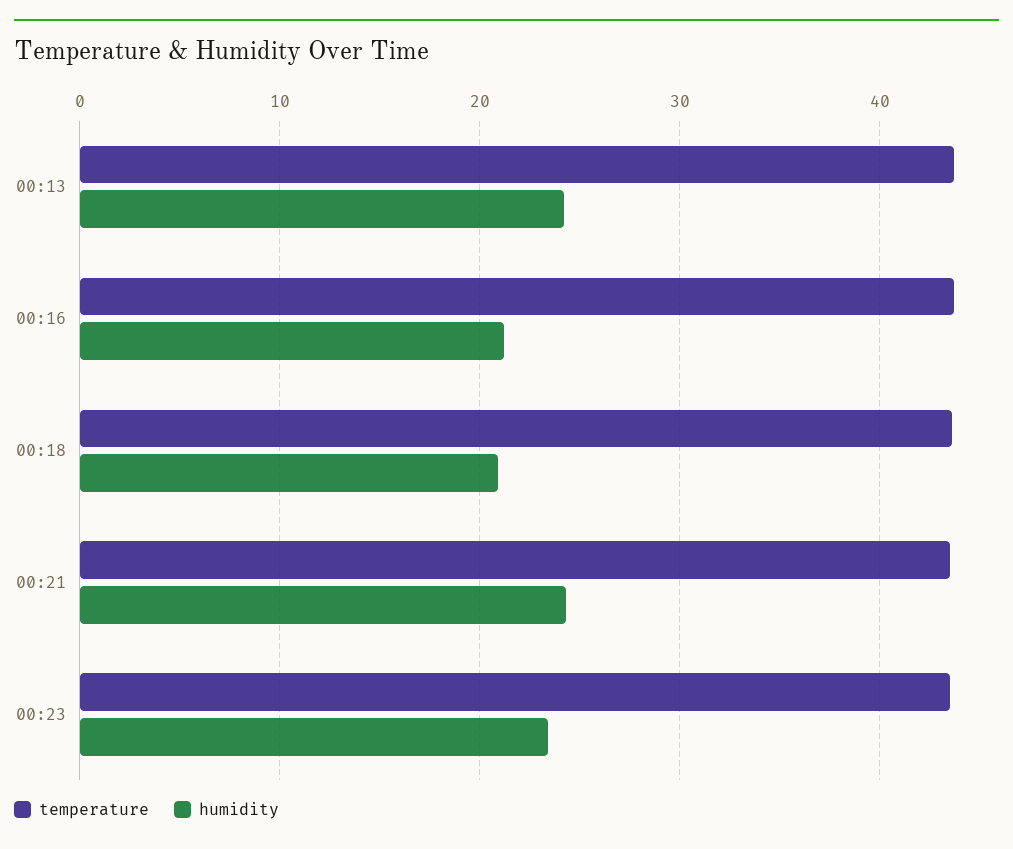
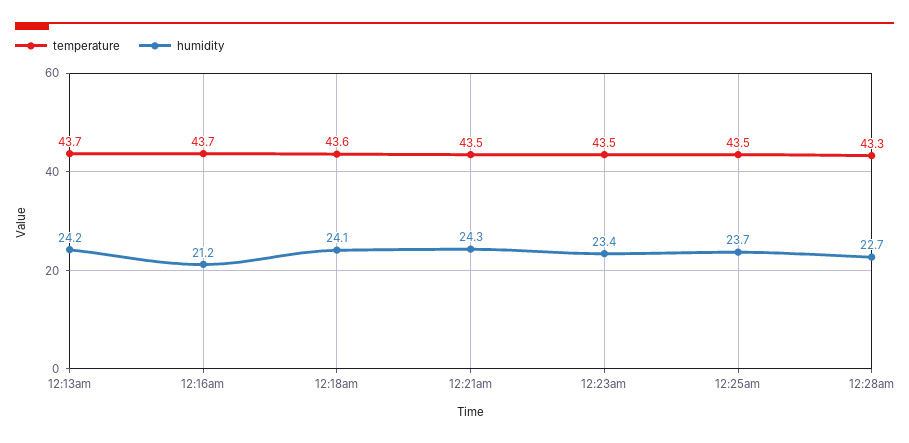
humidity, 00:18: 21 -> 24.1
temperature, 12:25am: none -> 43.5
humidity, 12:25am: none -> 23.7
temperature, 12:28am: none -> 43.3
humidity, 12:28am: none -> 22.7

